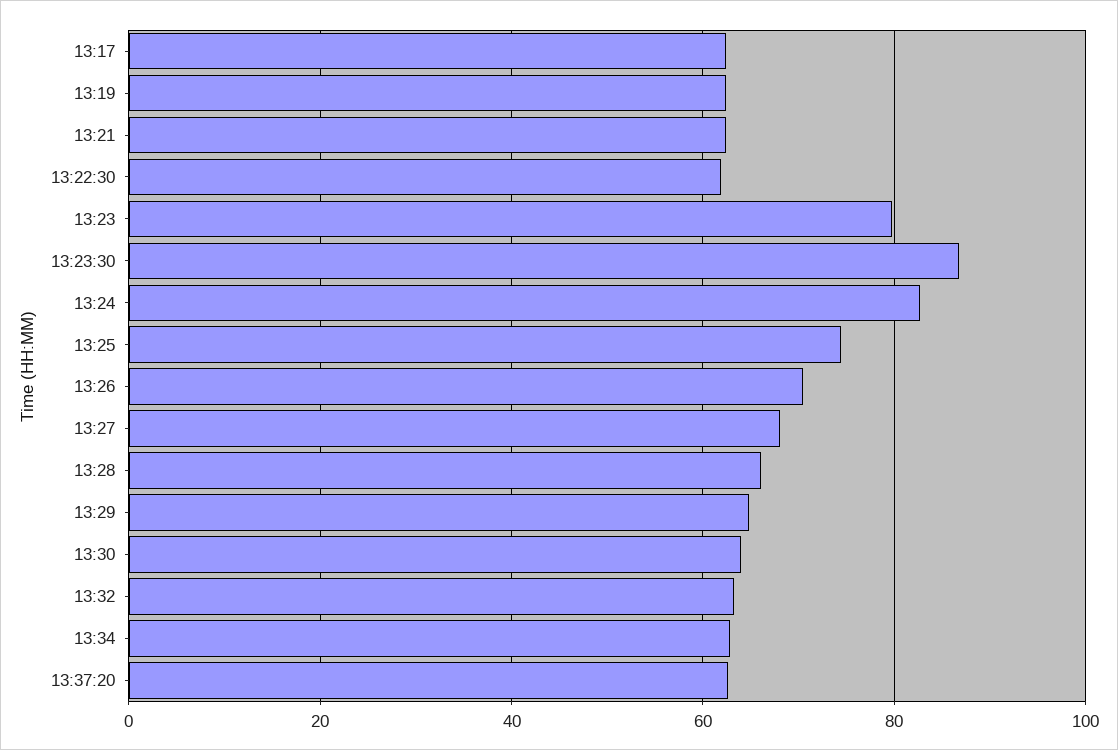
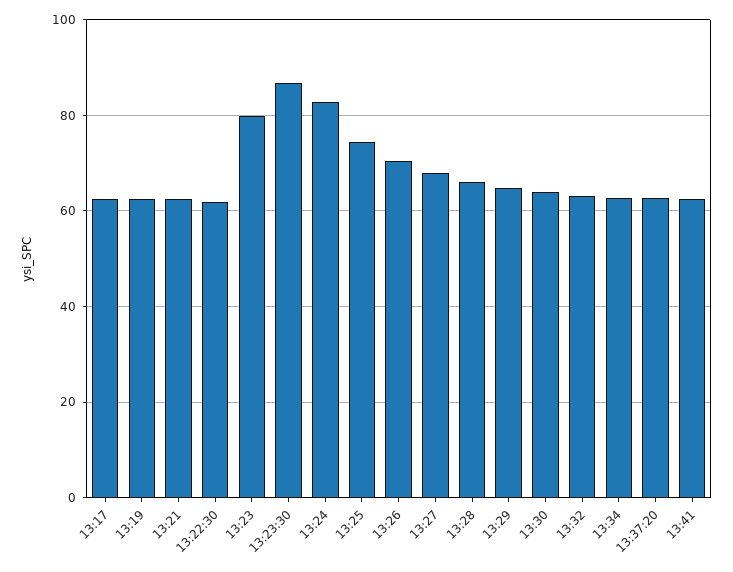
13:41: none -> 62

